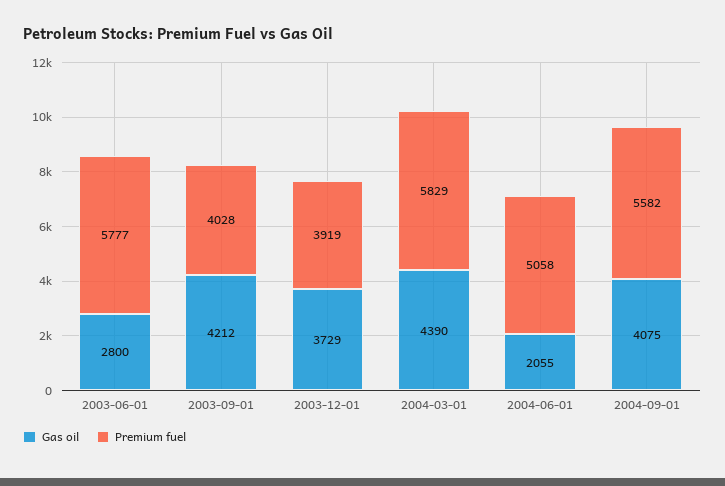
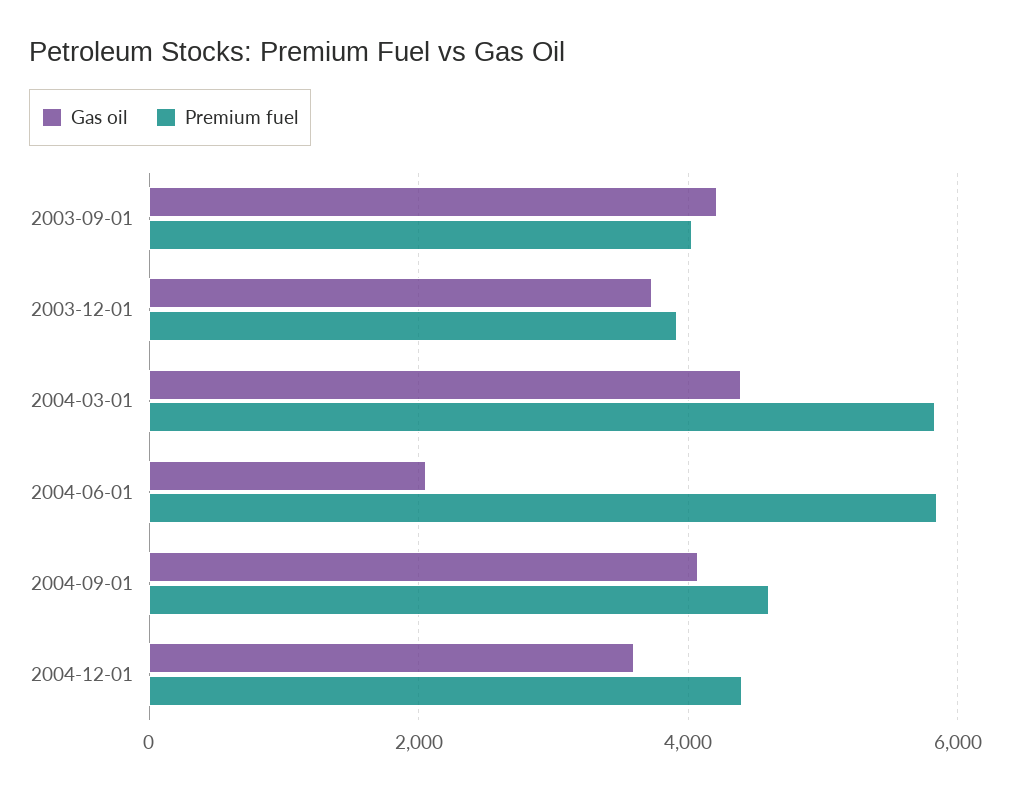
Gas oil, 2003-06-01: 2800 -> none
Premium fuel, 2003-06-01: 5777 -> none
Premium fuel, 2004-06-01: 5058 -> 5800
Premium fuel, 2004-09-01: 5582 -> 4600
Gas oil, 2004-12-01: none -> 3600
Premium fuel, 2004-12-01: none -> 4400

